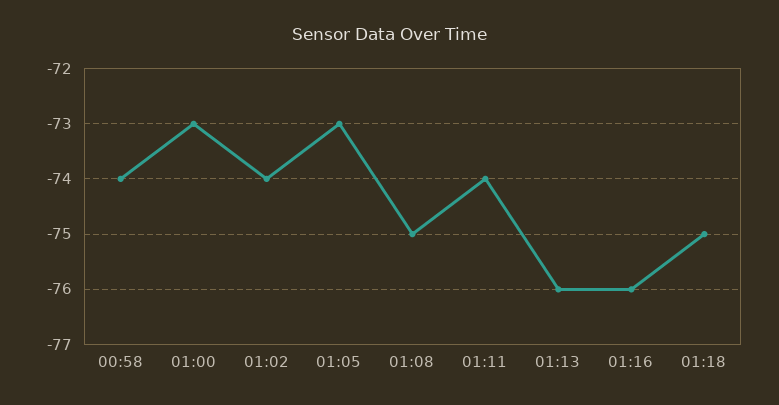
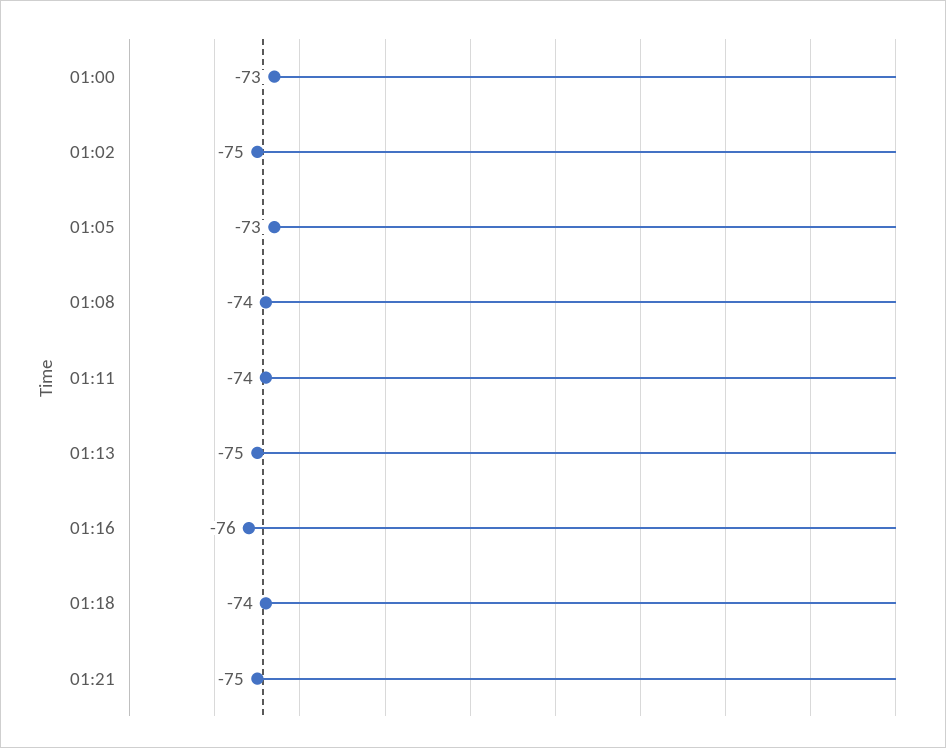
00:58: -74 -> none
01:02: -74 -> -75
01:08: -75 -> -74
01:13: -76 -> -75
01:18: -75 -> -74
01:21: none -> -75

